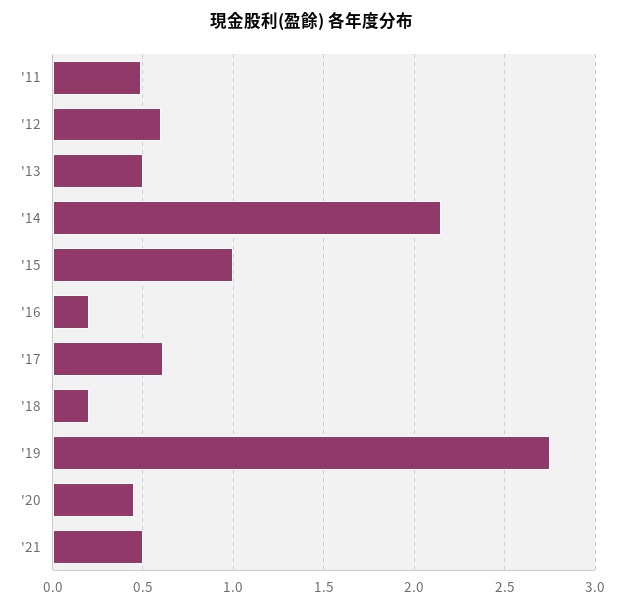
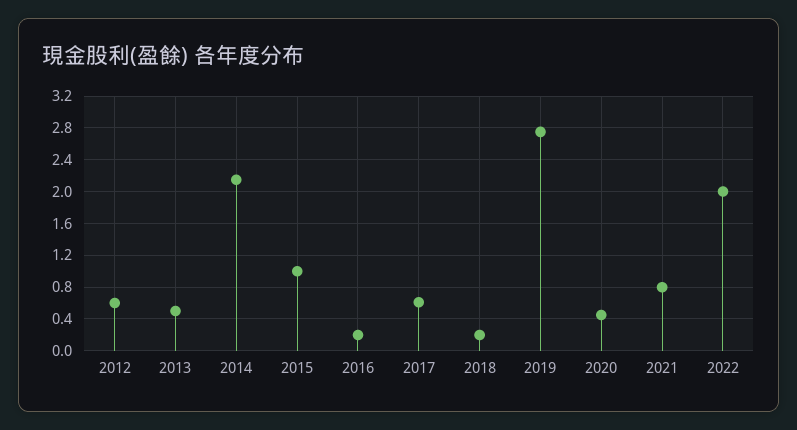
'11: 0.5 -> none
'21: 0.5 -> 0.8
2022: none -> 2

